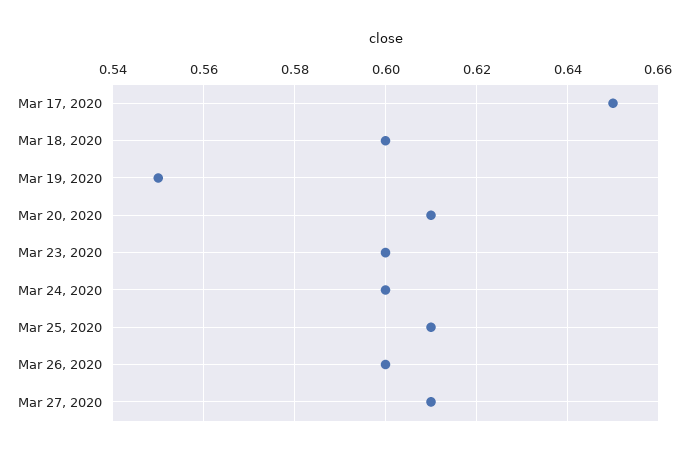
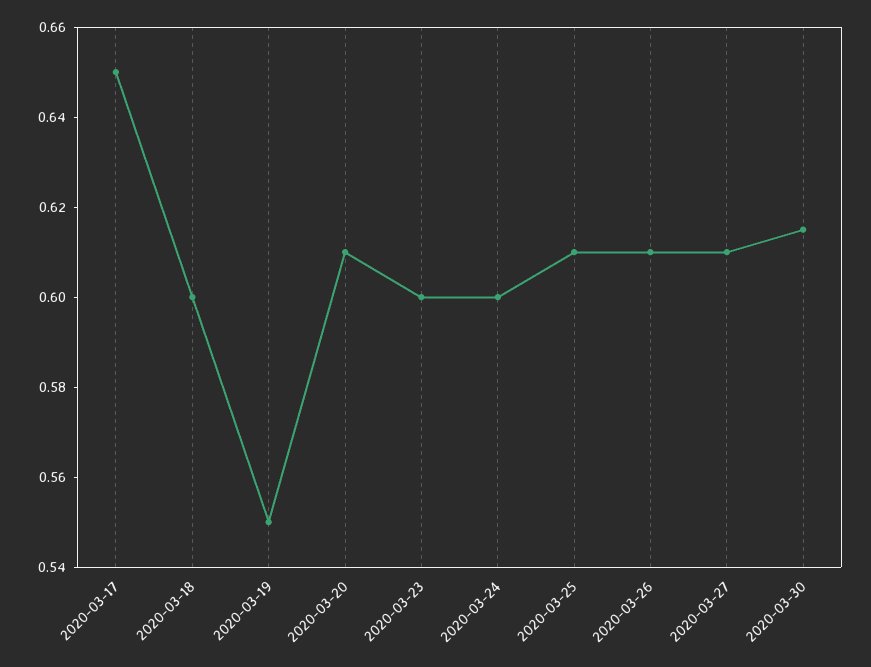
Mar 26, 2020: 0.6 -> 0.61
2020-03-30: none -> 0.615

